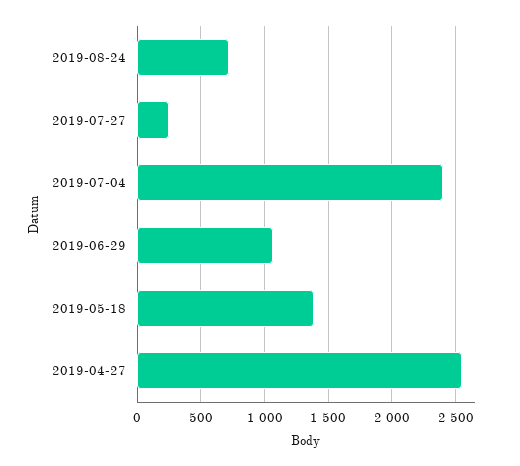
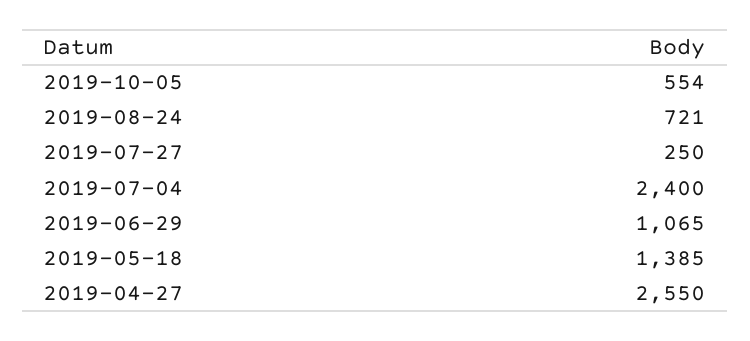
2019-10-05: none -> 554

